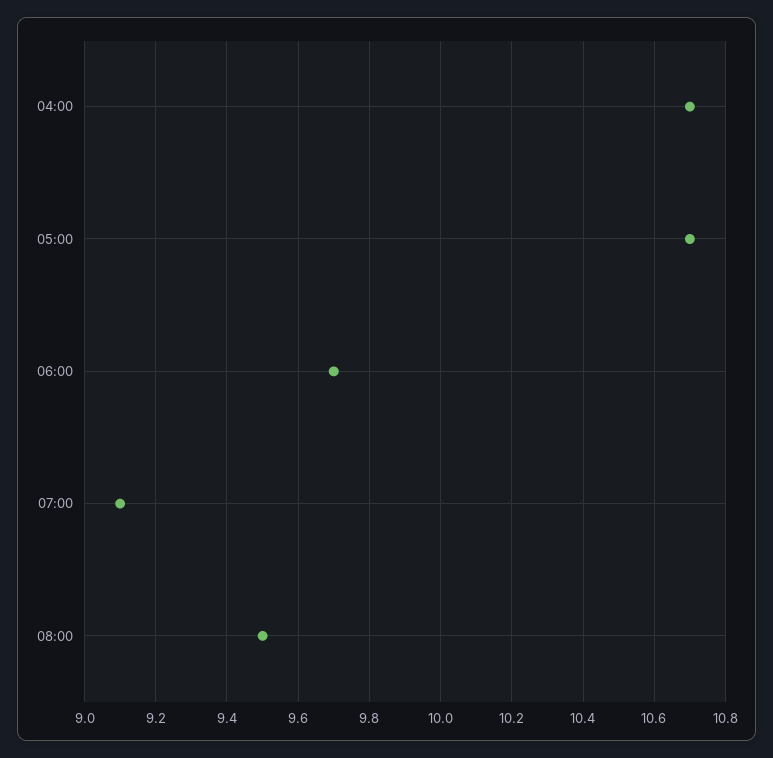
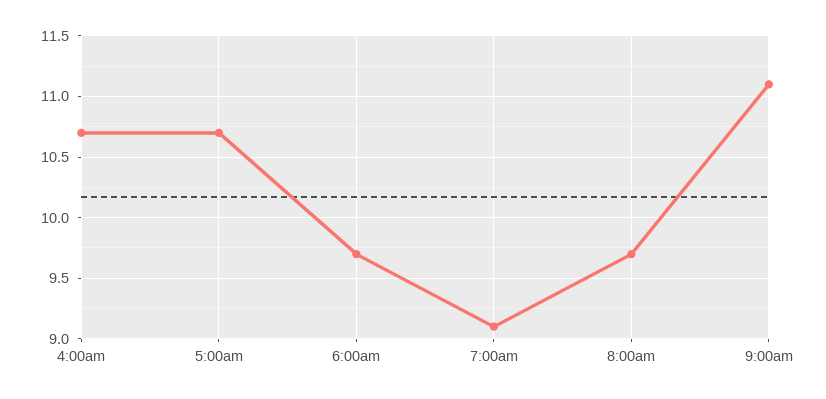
08:00: 9.5 -> 9.7
9:00am: none -> 11.1

